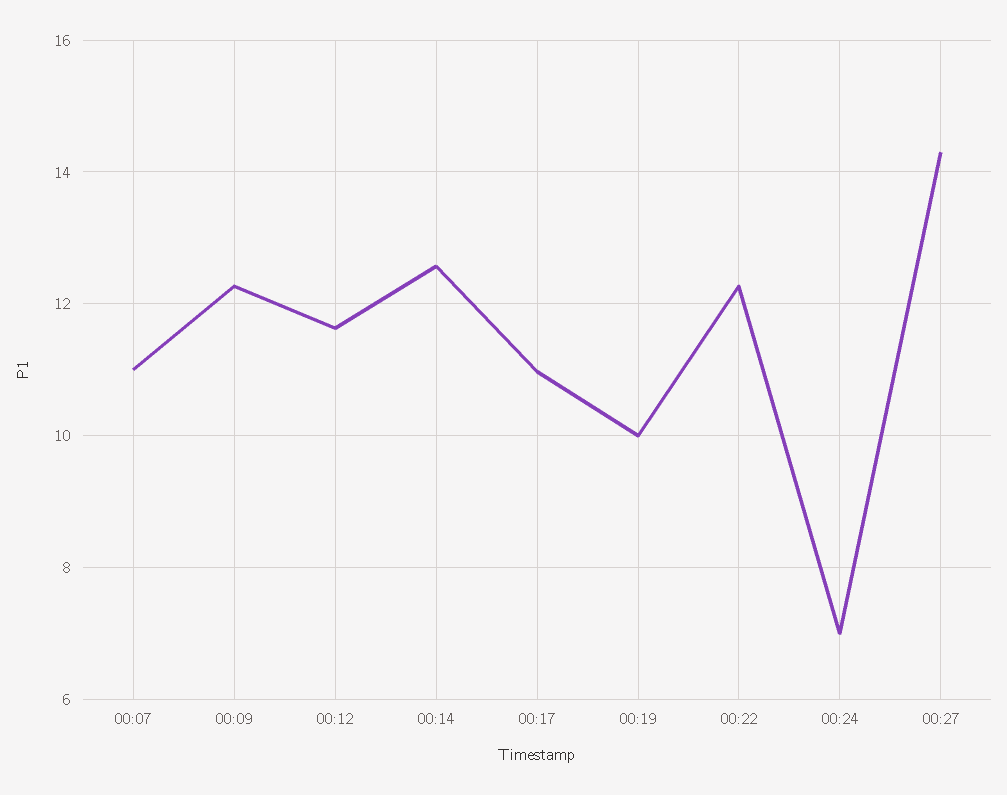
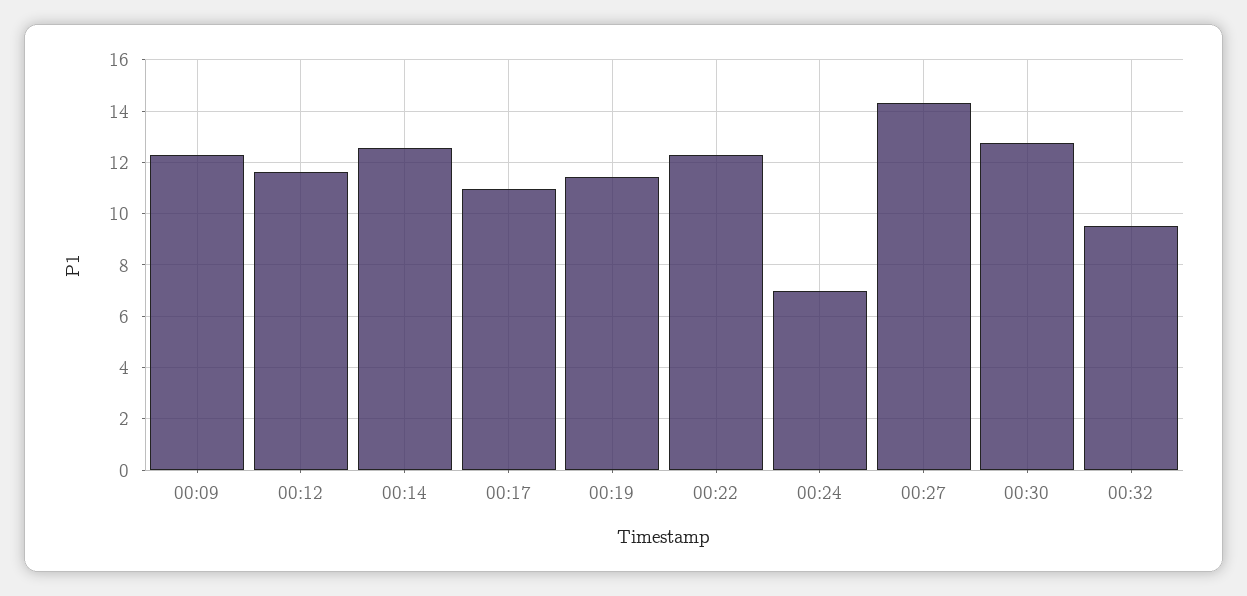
00:07: 11 -> none
00:19: 10 -> 11.5
00:30: none -> 12.75
00:32: none -> 9.5

